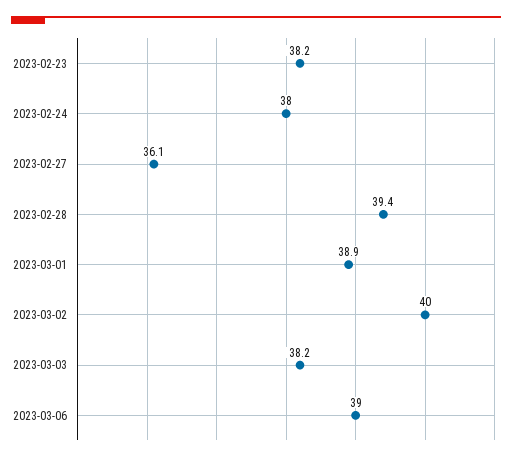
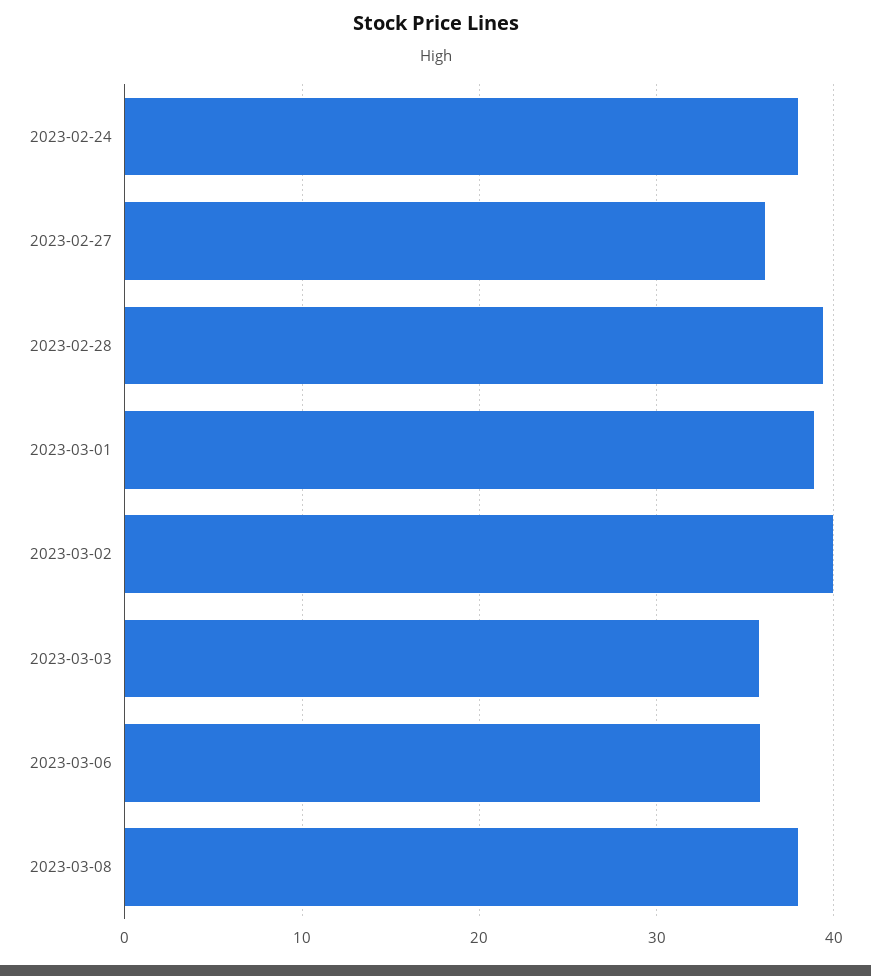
2023-02-23: 38.2 -> none
2023-03-03: 38.2 -> 36
2023-03-06: 39 -> 36
2023-03-08: none -> 38

